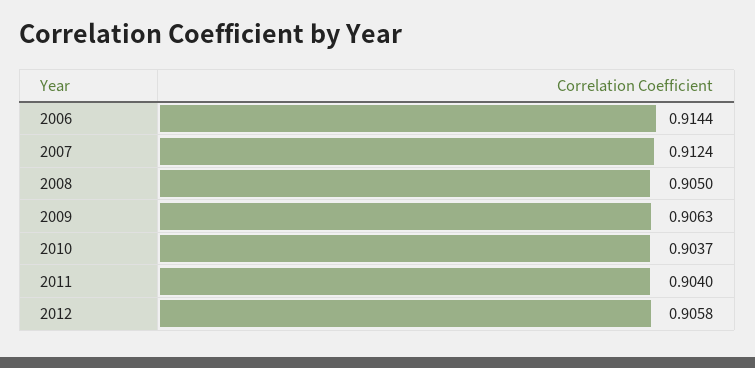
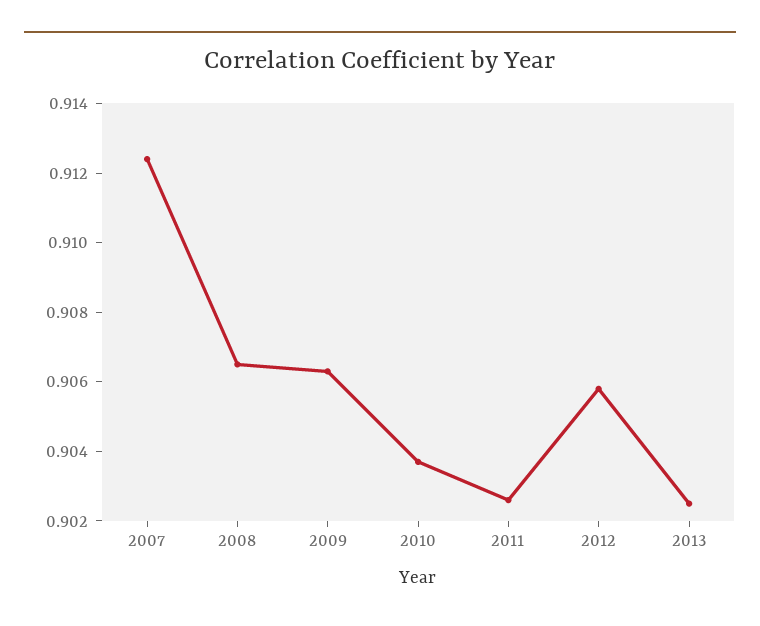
2006: 0.9144 -> none
2008: 0.905 -> 0.9065
2011: 0.904 -> 0.9025
2013: none -> 0.9025

